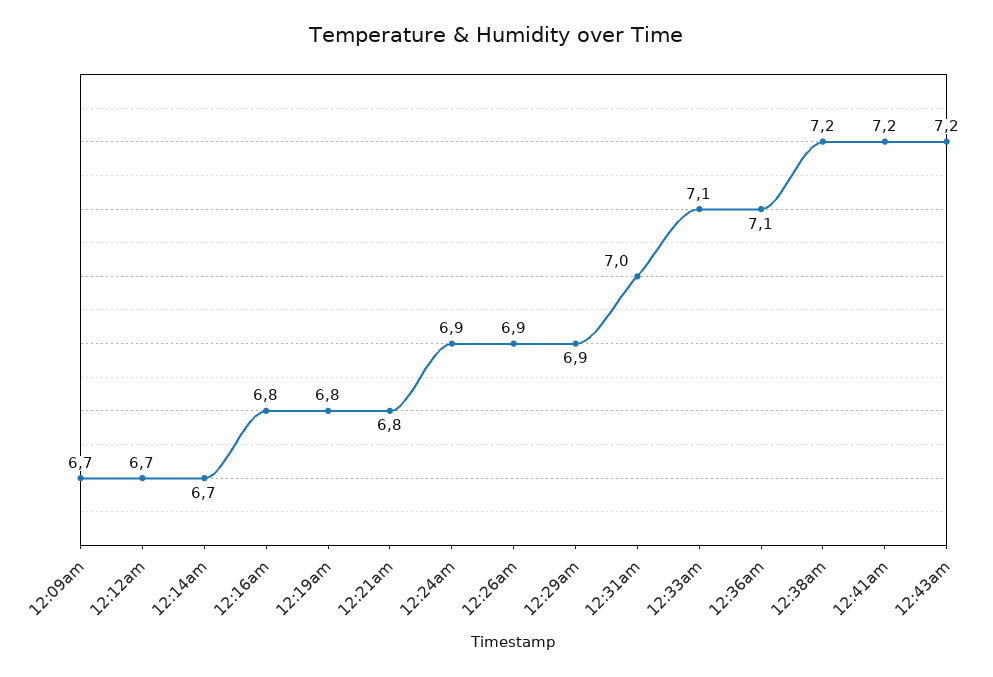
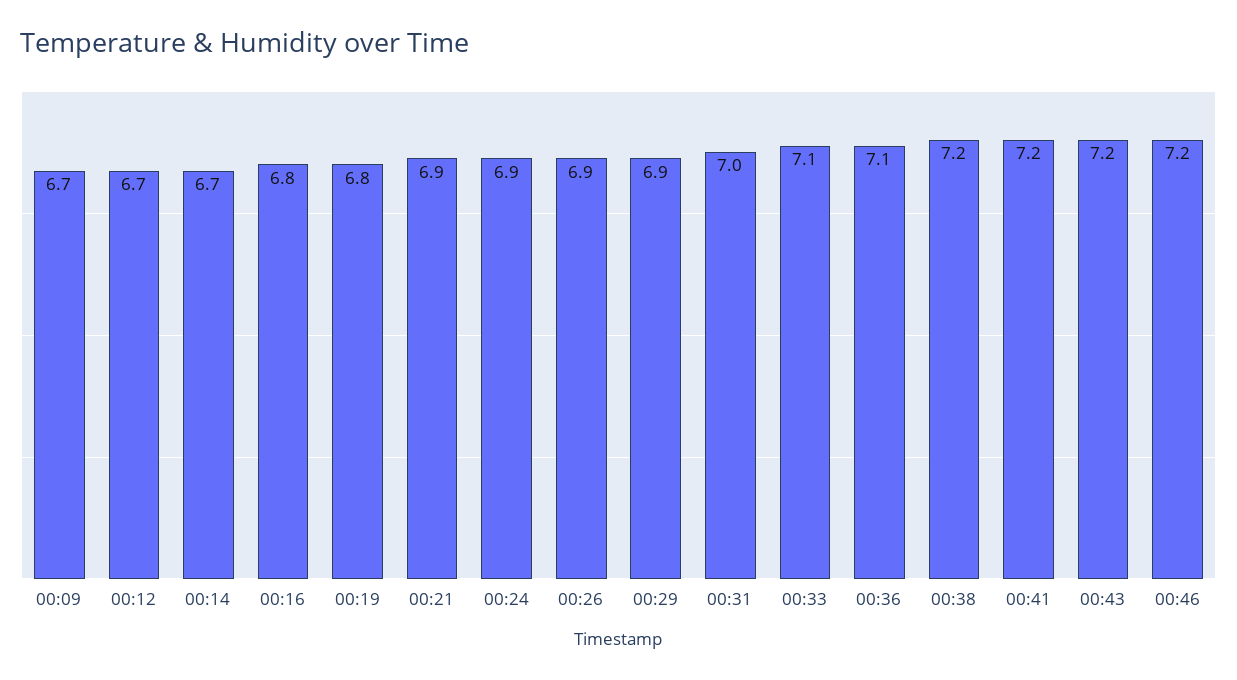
12:21am: 6.8 -> 6.9
00:46: none -> 7.2

